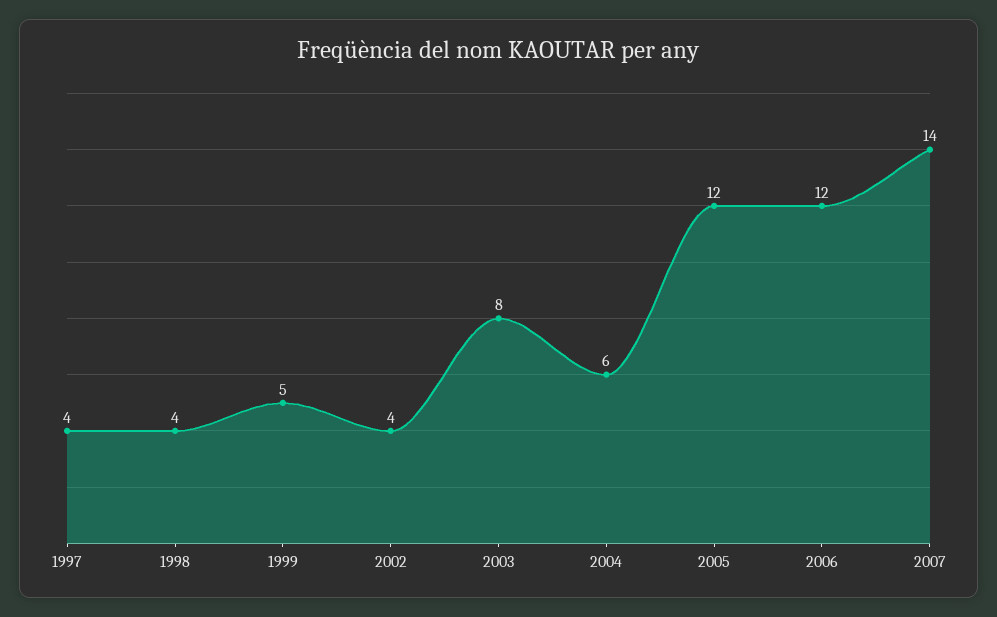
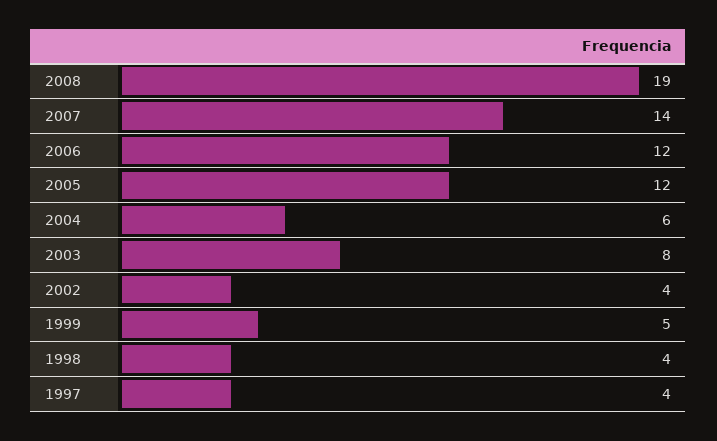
2008: none -> 19

